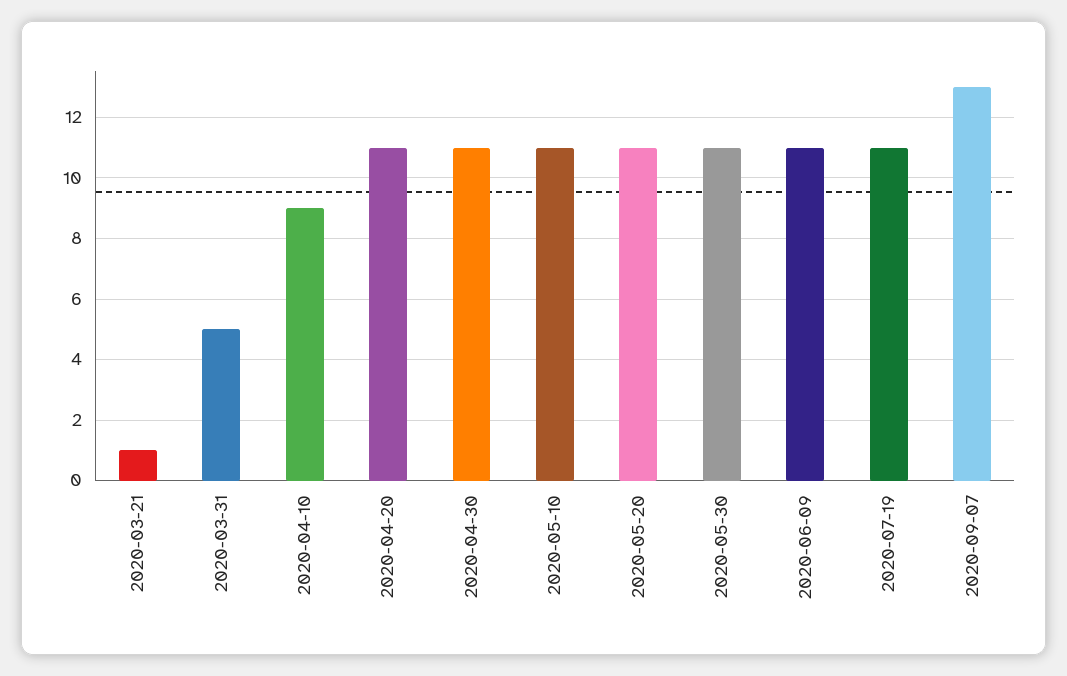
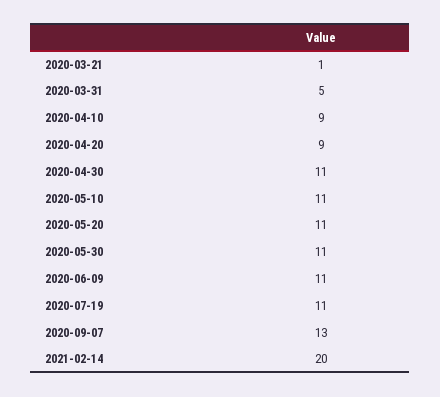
2020-04-20: 11 -> 9
2021-02-14: none -> 20

